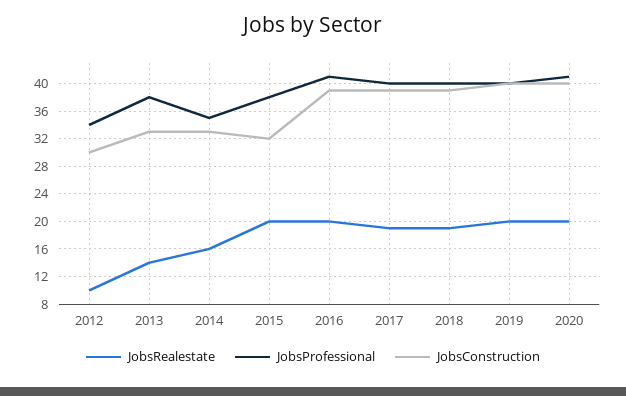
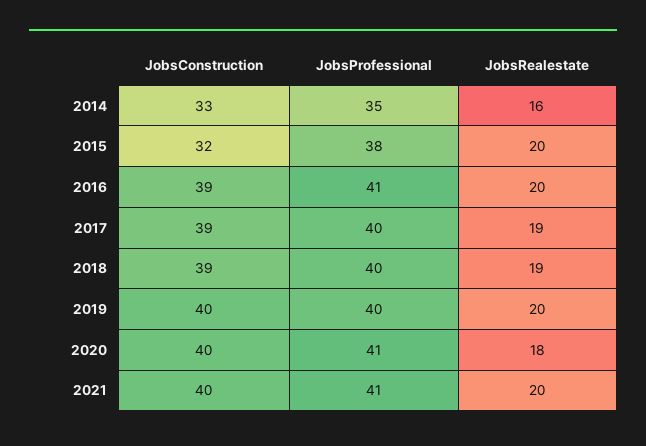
JobsRealestate, 2012: 10 -> none
JobsProfessional, 2012: 34 -> none
JobsConstruction, 2012: 30 -> none
JobsRealestate, 2013: 14 -> none
JobsProfessional, 2013: 38 -> none
JobsConstruction, 2013: 33 -> none
JobsRealestate, 2020: 20 -> 18
JobsConstruction, 2021: none -> 40
JobsProfessional, 2021: none -> 41
JobsRealestate, 2021: none -> 20

